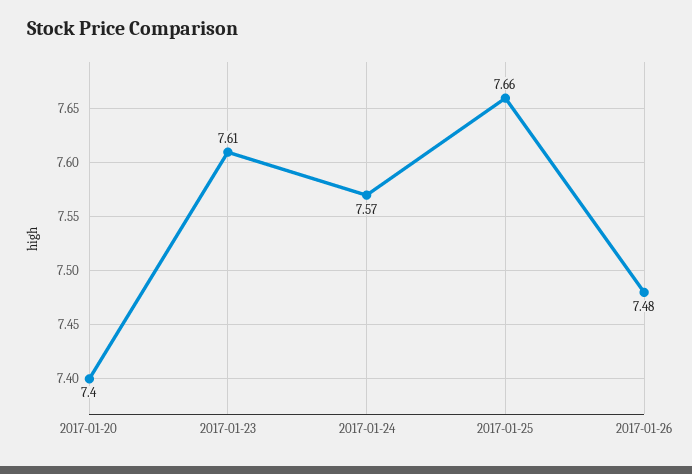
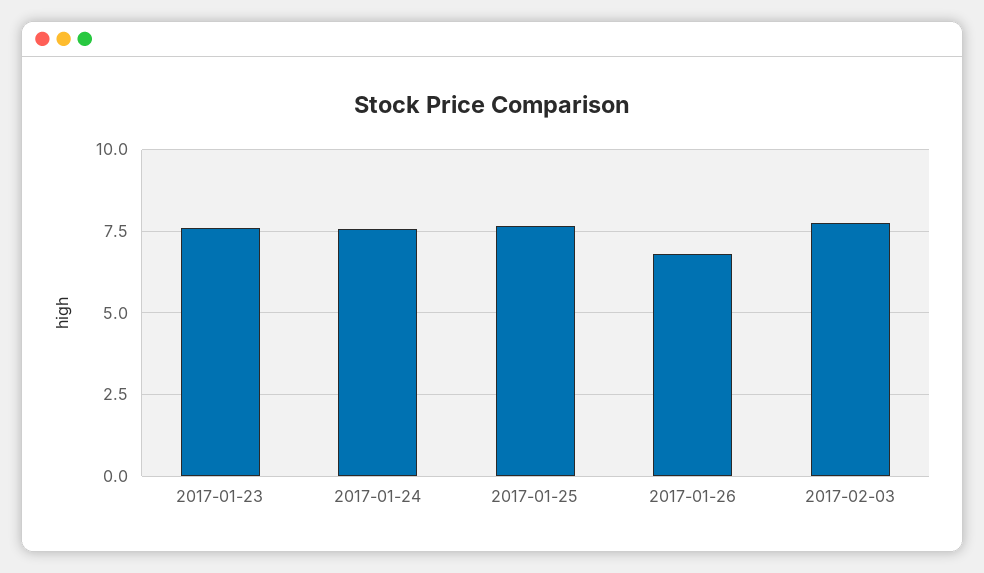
2017-01-20: 7.4 -> none
2017-01-26: 7.48 -> 6.75
2017-02-03: none -> 7.75

